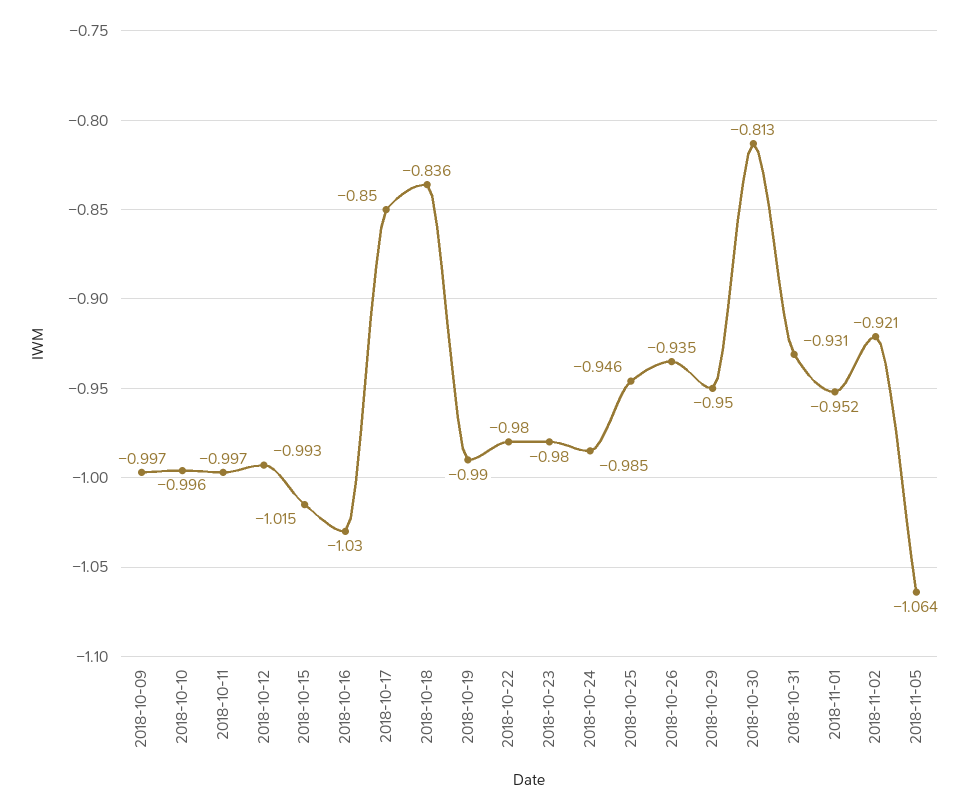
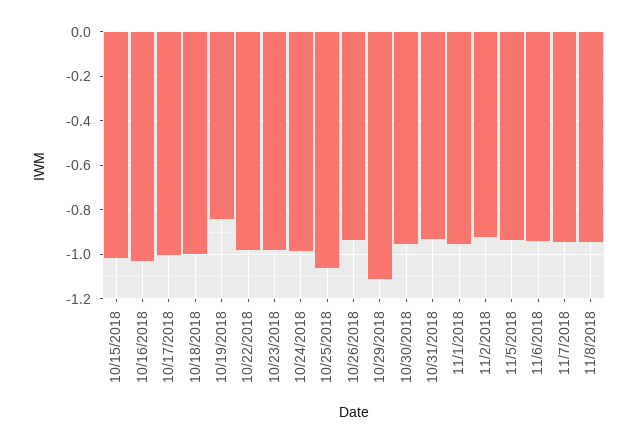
2018-10-09: -0.997 -> none
2018-10-10: -0.996 -> none
2018-10-11: -0.997 -> none
2018-10-12: -0.993 -> none
2018-10-17: -0.85 -> -1
2018-10-18: -0.836 -> -1
2018-10-19: -0.99 -> -0.85
2018-10-25: -0.946 -> -1.05
2018-10-29: -0.95 -> -1.1
2018-10-30: -0.813 -> -0.95
2018-11-05: -1.064 -> -0.95
11/6/2018: none -> -0.95
11/7/2018: none -> -0.95
11/8/2018: none -> -0.95

